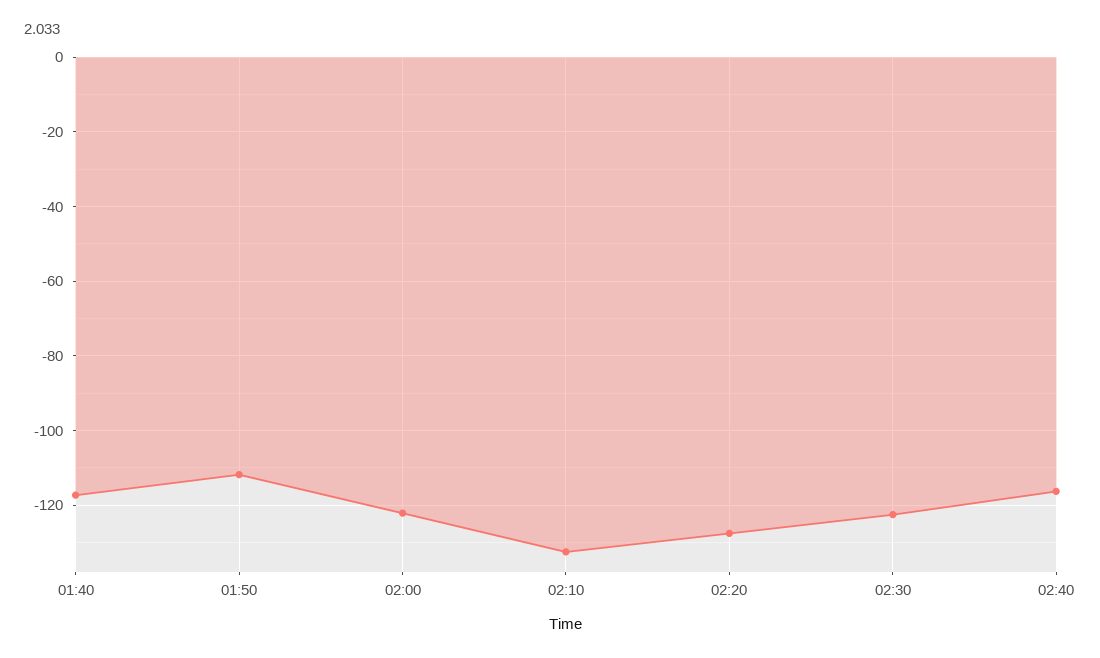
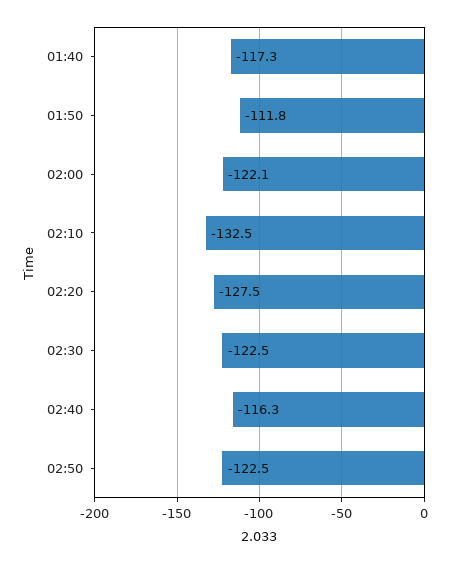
02:50: none -> -122.5

